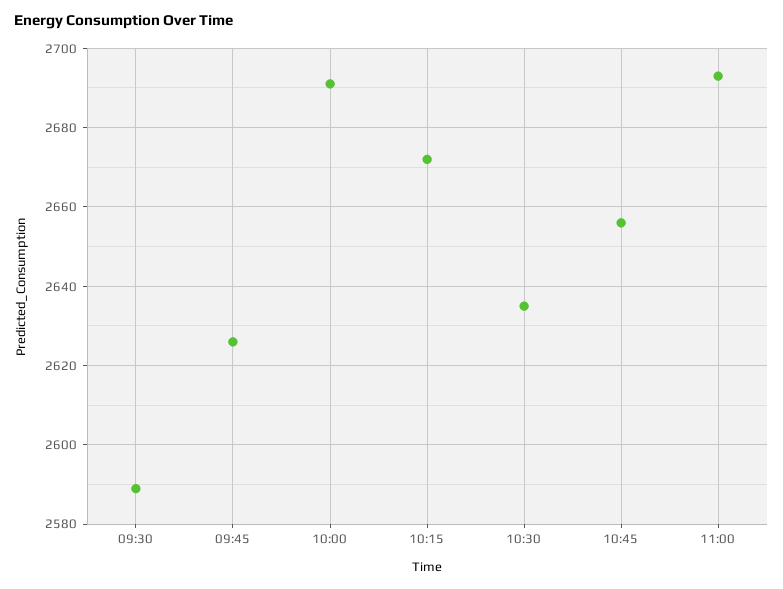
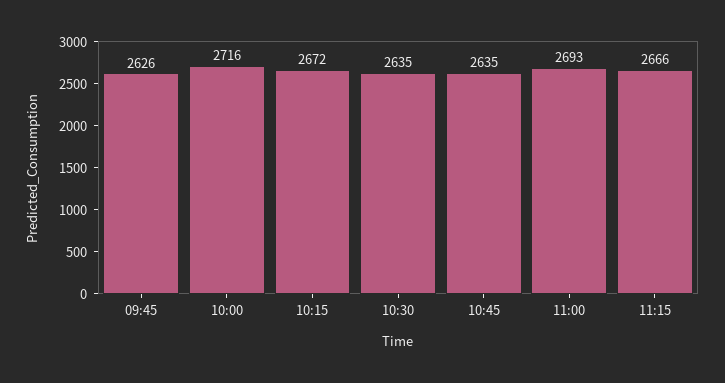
09:30: 2590 -> none
10:00: 2690 -> 2716
10:45: 2655 -> 2635
11:15: none -> 2666

